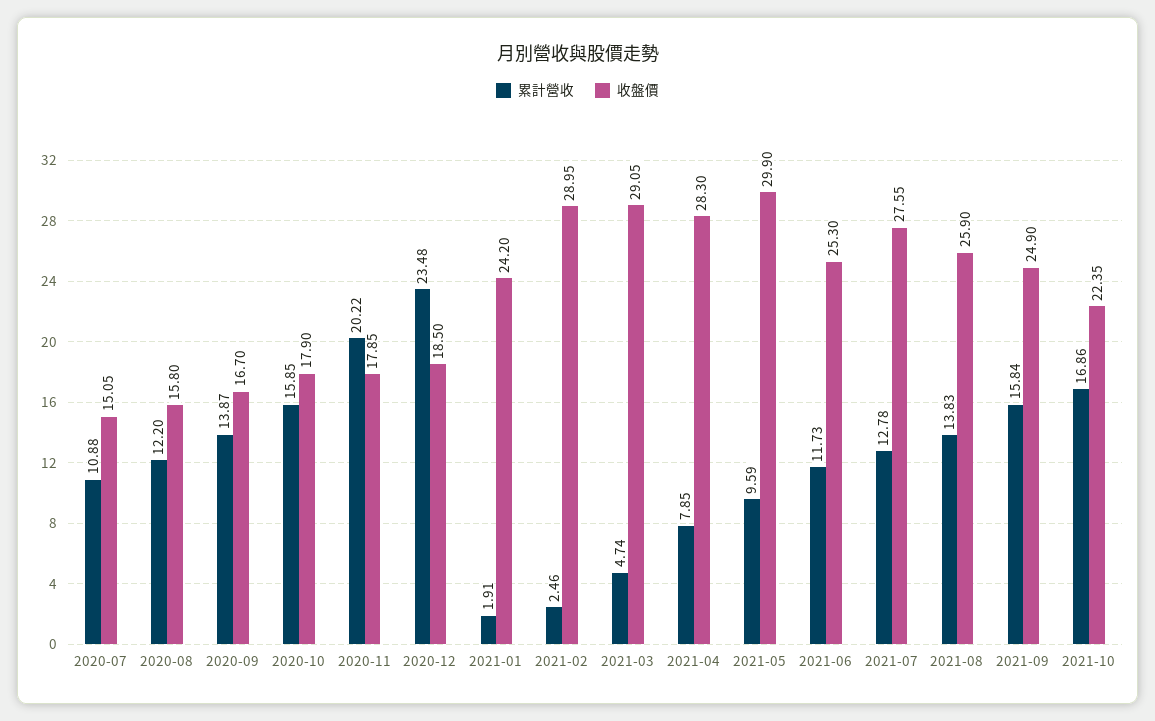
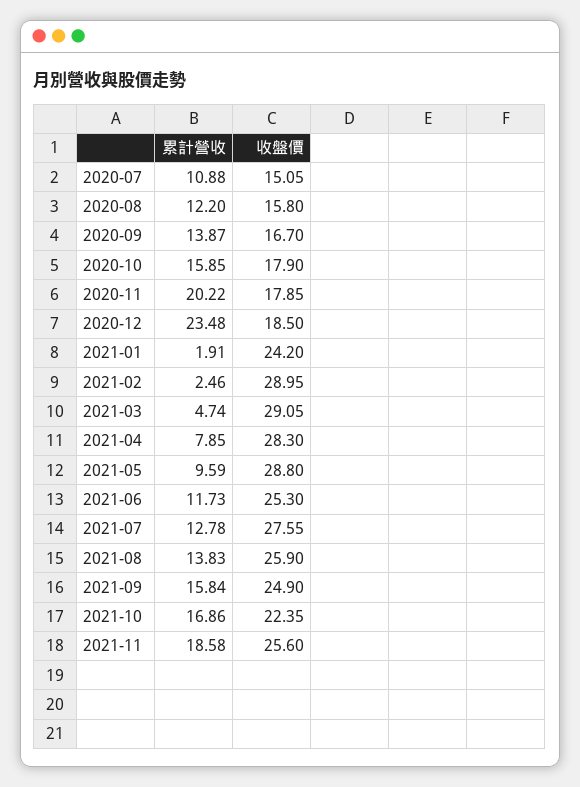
收盤價, 2021-05: 29.9 -> 28.8
累計營收, 2021-11: none -> 18.58
收盤價, 2021-11: none -> 25.6

